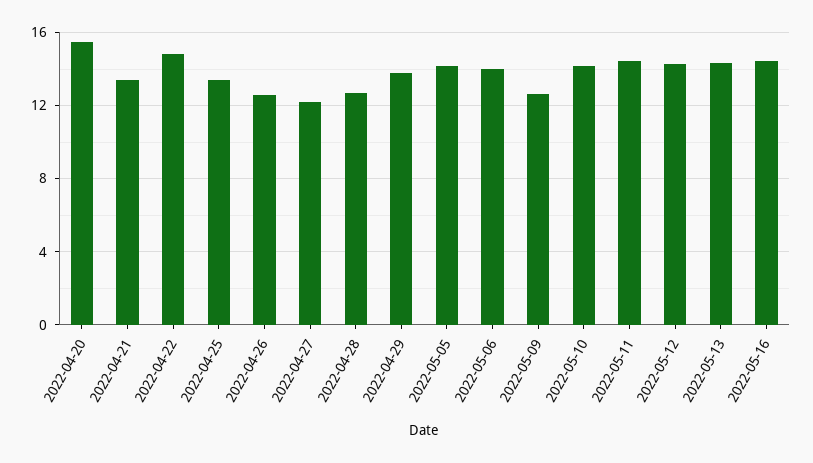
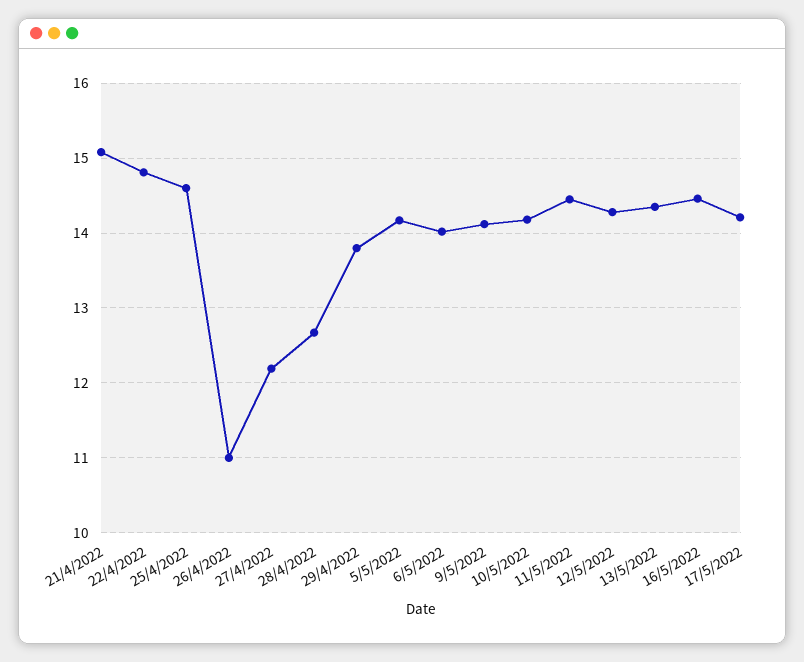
2022-04-20: 15.5 -> none
2022-04-21: 13.5 -> 15.1
2022-04-25: 13.5 -> 14.6
2022-04-26: 12.5 -> 11
2022-05-09: 12.5 -> 14.1
17/5/2022: none -> 14.2

